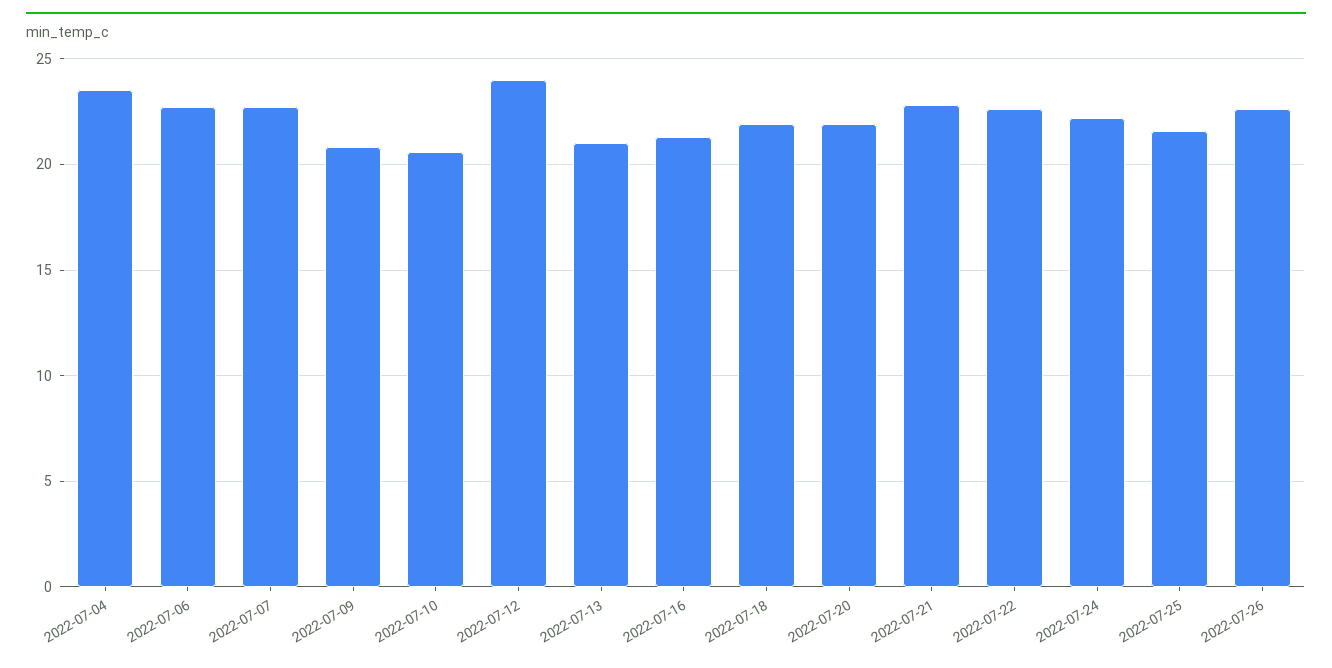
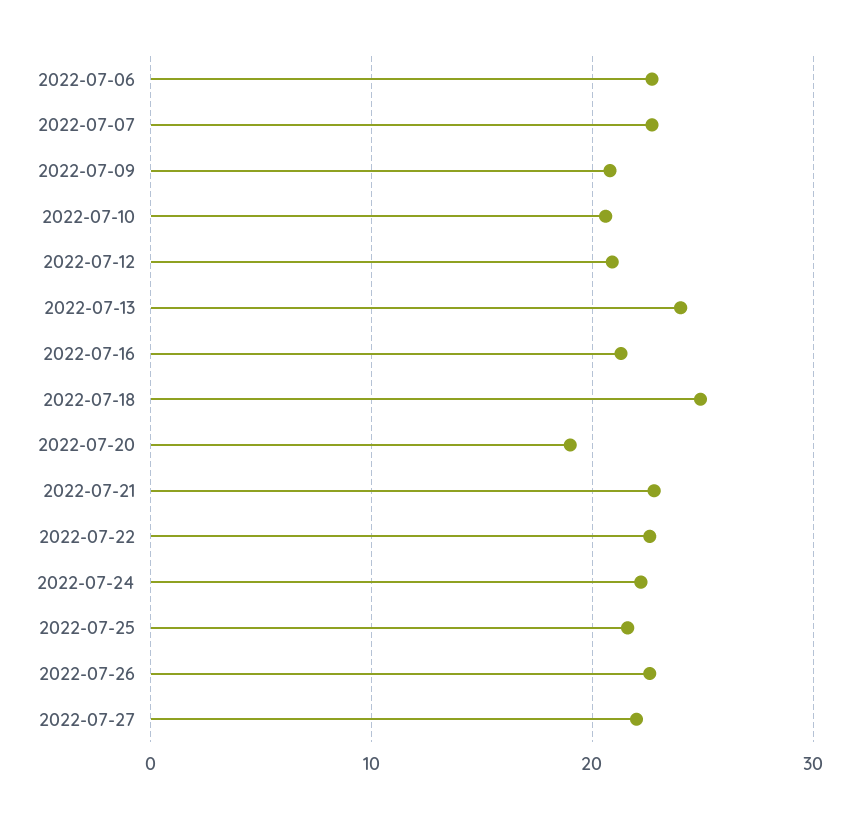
2022-07-04: 23.5 -> none
2022-07-12: 24 -> 21
2022-07-13: 21 -> 24
2022-07-18: 22 -> 25
2022-07-20: 22 -> 19
2022-07-27: none -> 22

